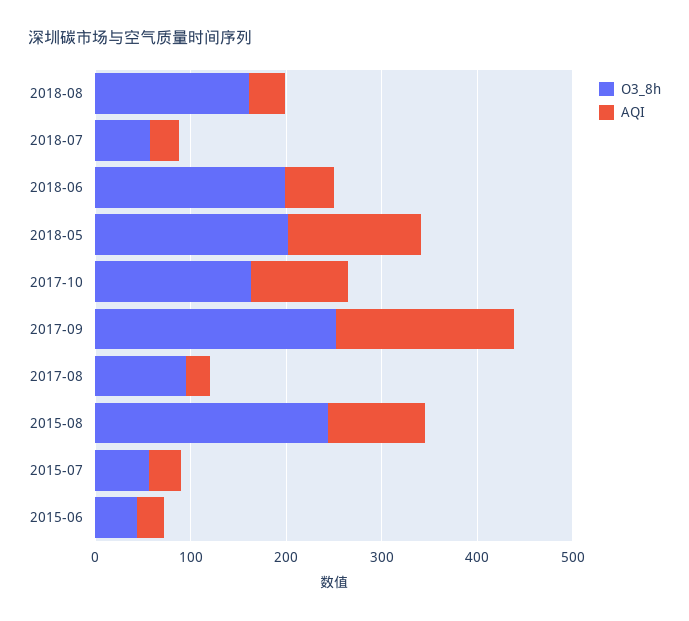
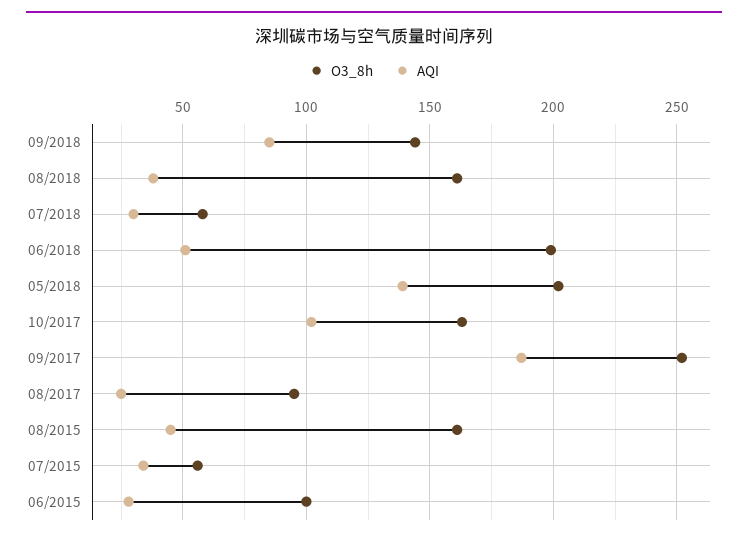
O3_8h, 2015-08: 240 -> 160
AQI, 2015-08: 100 -> 45
O3_8h, 2015-06: 40 -> 100
O3_8h, 09/2018: none -> 145
AQI, 09/2018: none -> 85

